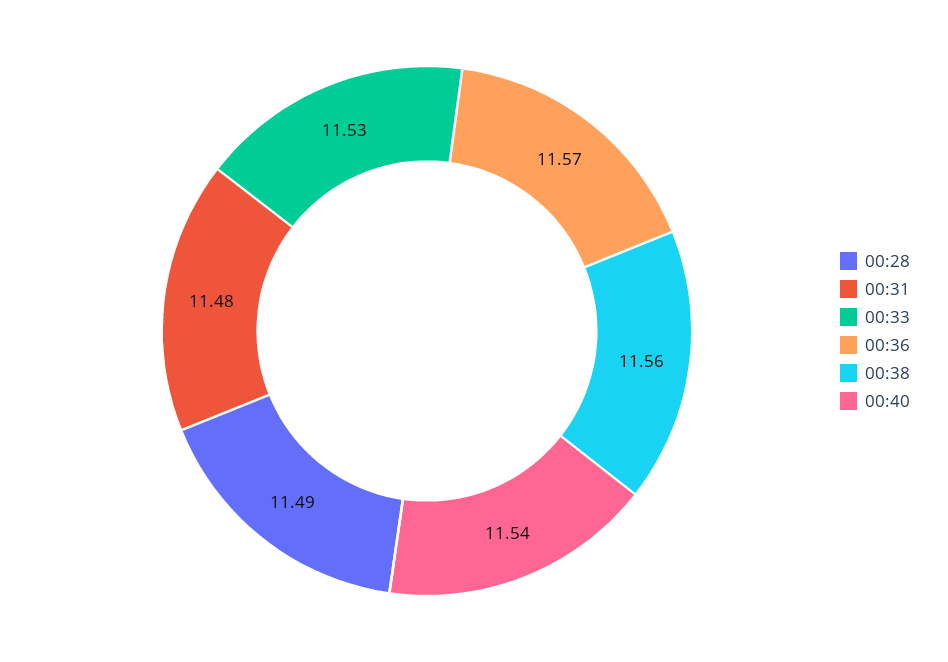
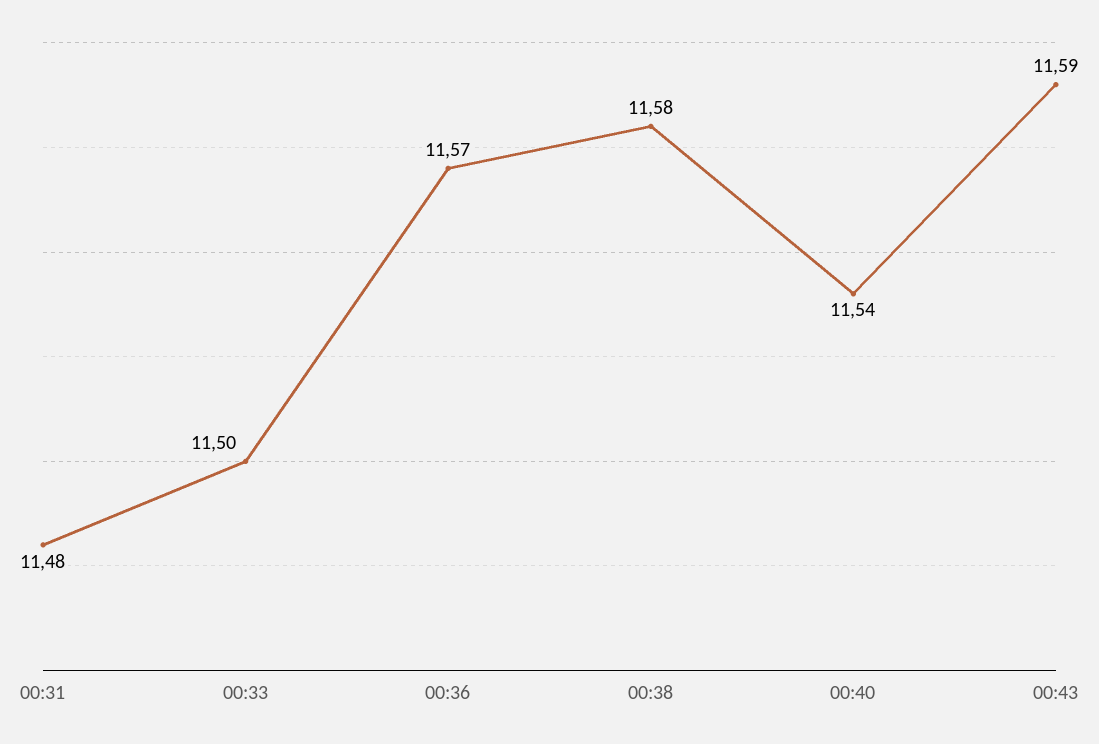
00:28: 11.49 -> none
00:33: 11.53 -> 11.5
00:38: 11.56 -> 11.58
00:43: none -> 11.59

